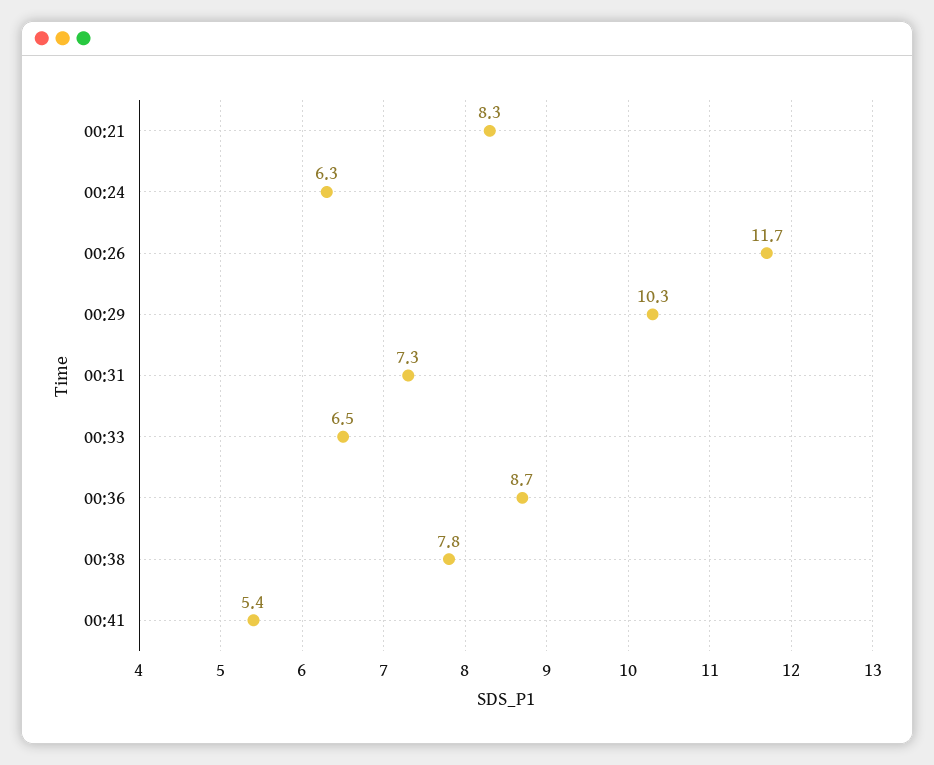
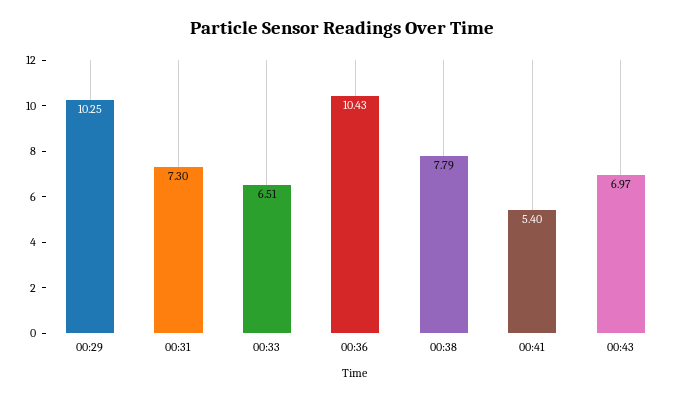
00:21: 8.3 -> none
00:24: 6.3 -> none
00:26: 11.7 -> none
00:36: 8.7 -> 10.43
00:43: none -> 6.97

